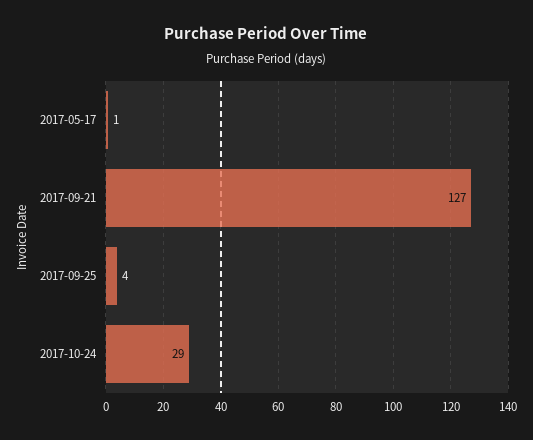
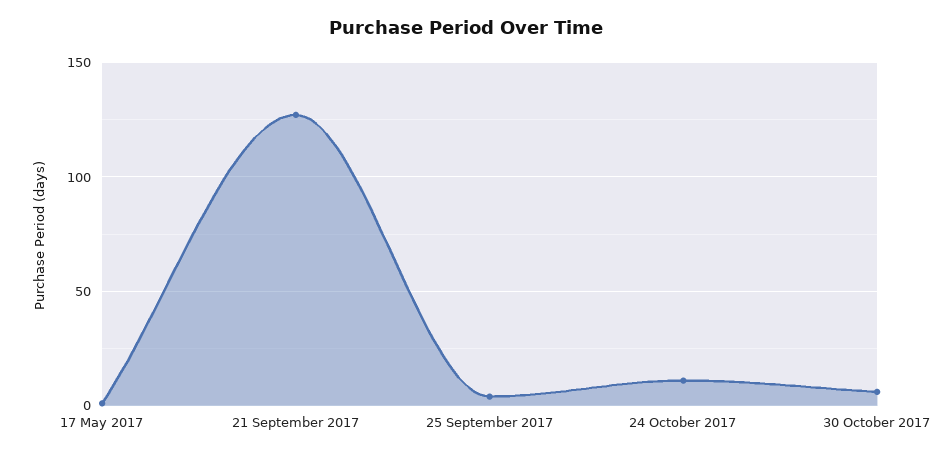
2017-10-24: 29 -> 10
30 October 2017: none -> 5

